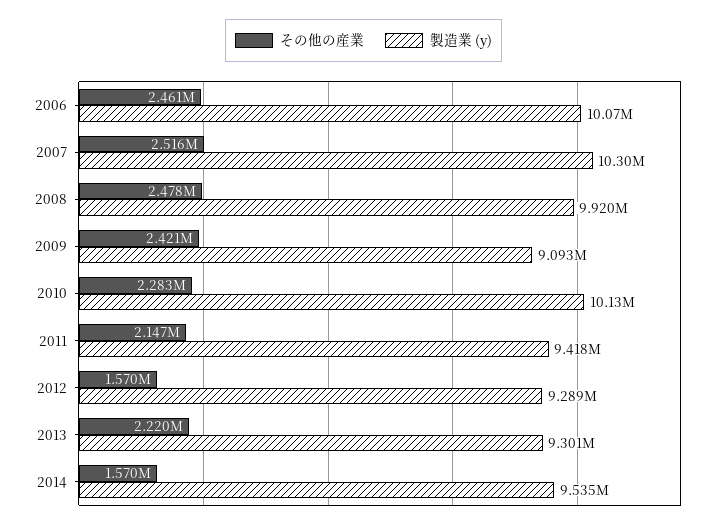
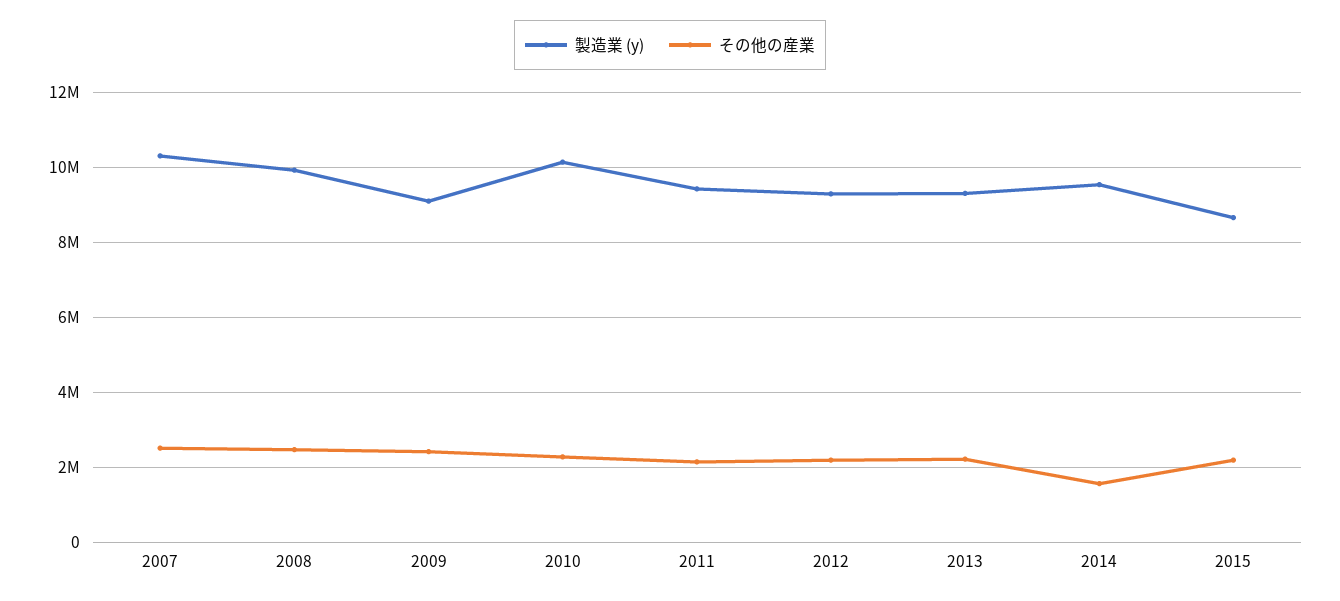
その他の産業, 2006: 2461000 -> none
製造業 (y), 2006: 10070000 -> none
その他の産業, 2012: 1570000 -> 2200000
製造業 (y), 2015: none -> 8600000
その他の産業, 2015: none -> 2200000

